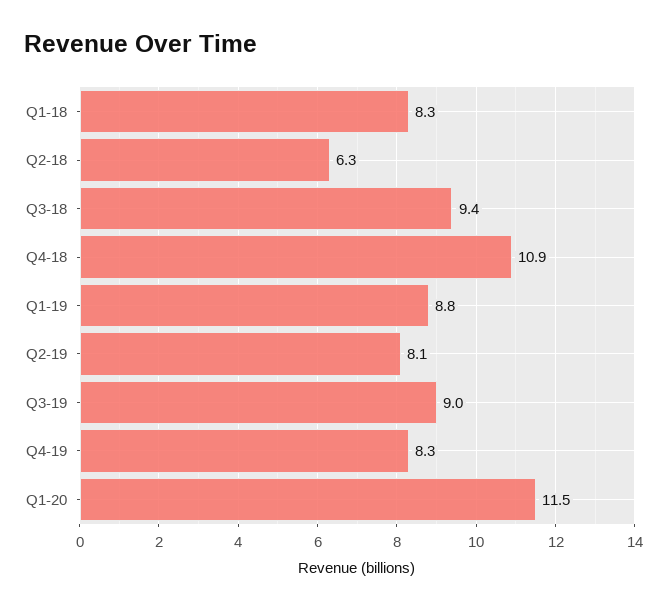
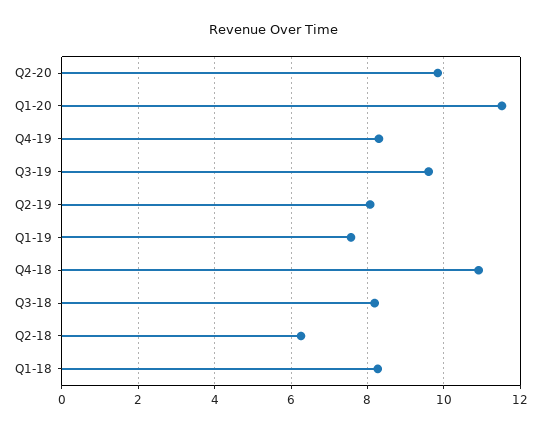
Q3-18: 9.4 -> 8.2
Q1-19: 8.8 -> 7.6
Q3-19: 9 -> 9.6
Q2-20: none -> 9.8

